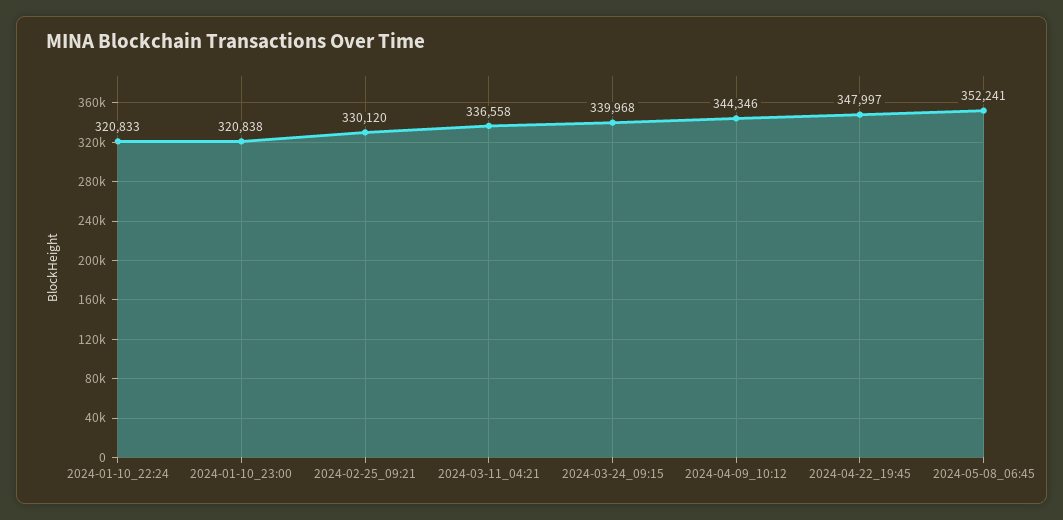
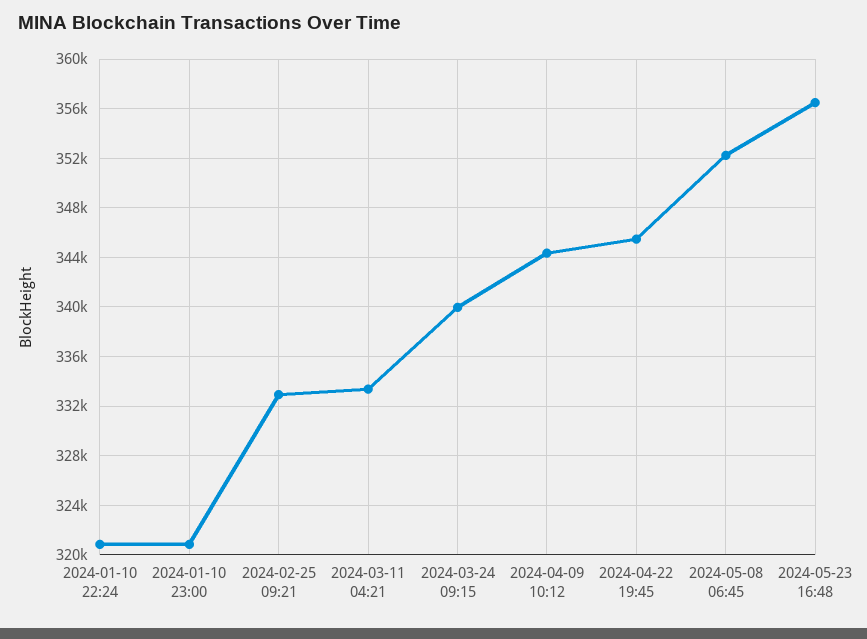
2024-02-25_09:21: 330120 -> 333000
2024-03-11_04:21: 336558 -> 333500
2024-04-22_19:45: 347997 -> 345500
2024-05-23 16:48: none -> 356500

